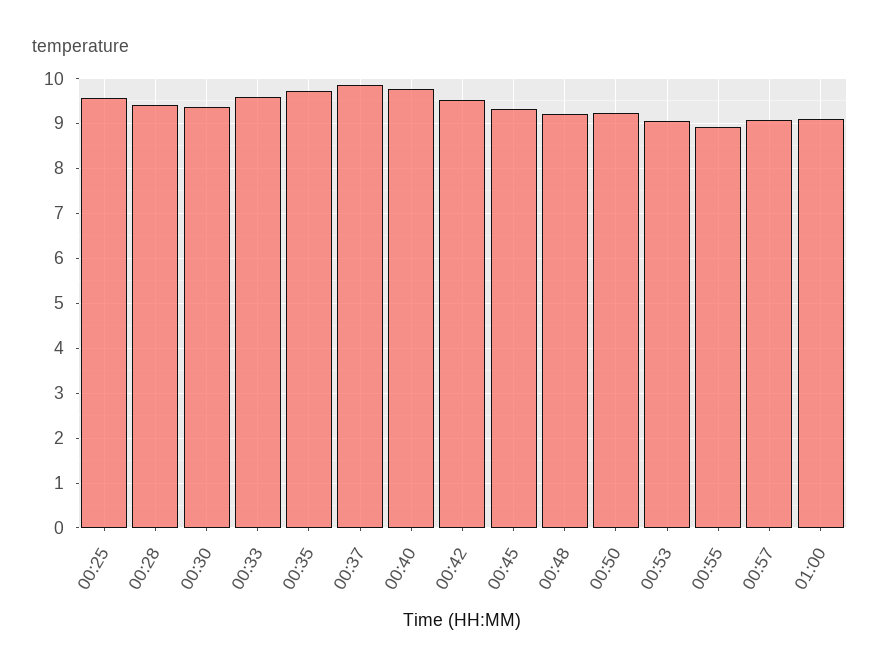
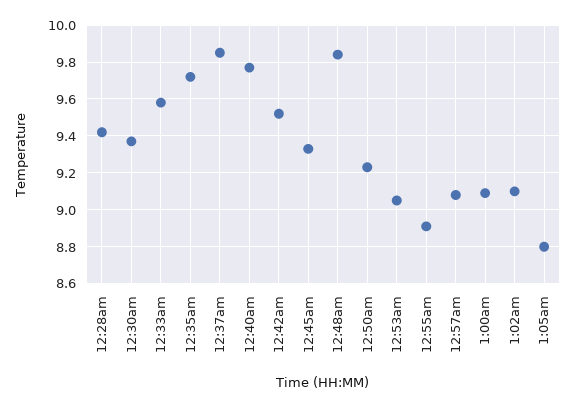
00:25: 9.6 -> none
00:48: 9.2 -> 9.85
1:02am: none -> 9.1
1:05am: none -> 8.8

